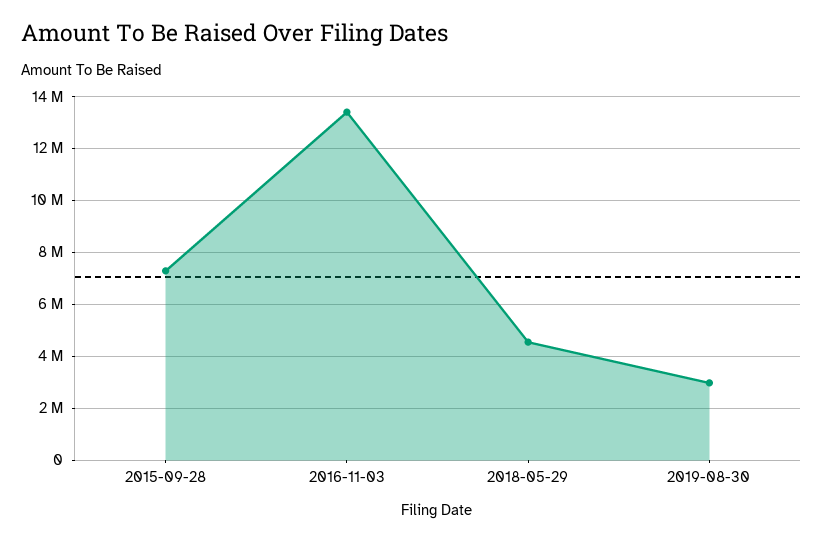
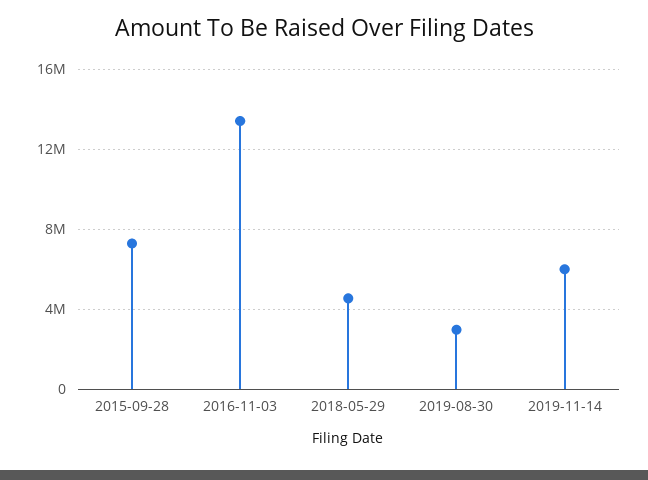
2019-11-14: none -> 6000000

